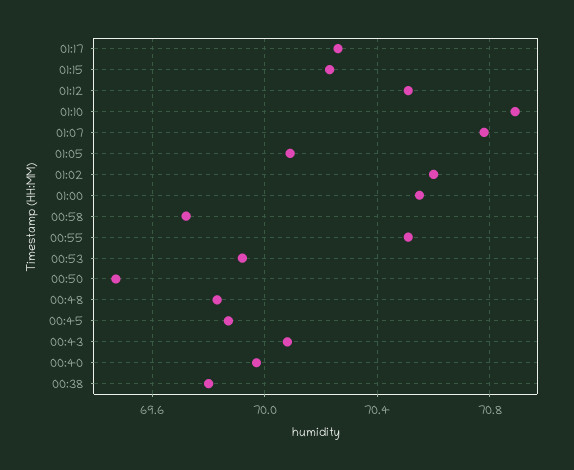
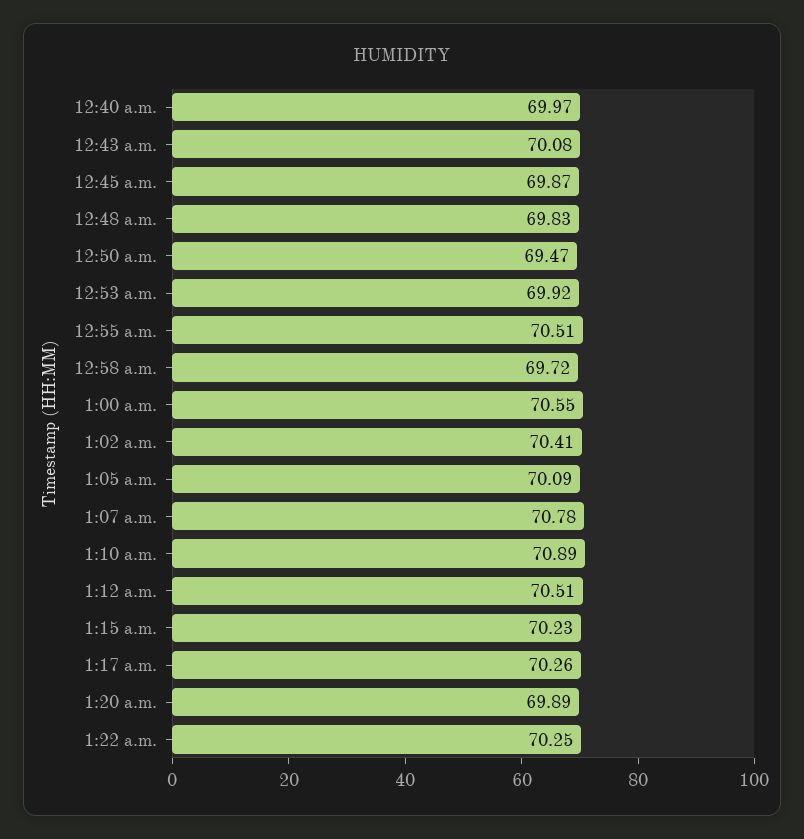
01:02: 70.6 -> 70.41
00:38: 69.8 -> none
1:20 a.m.: none -> 69.89
1:22 a.m.: none -> 70.25

